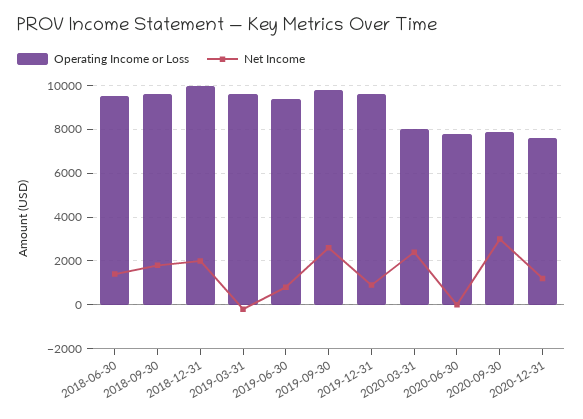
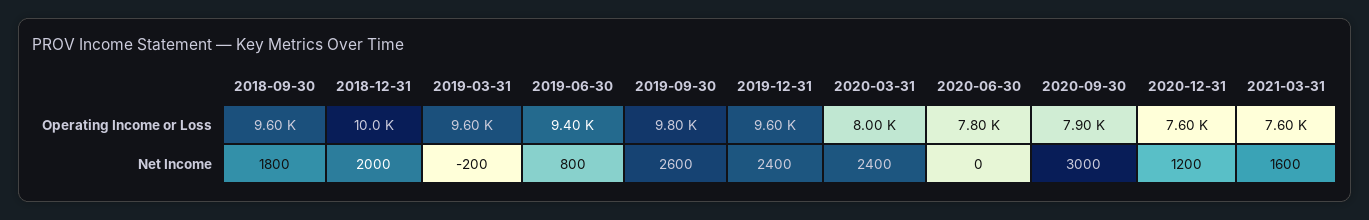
Operating Income or Loss, 2018-06-30: 9500 -> none
Net Income, 2018-06-30: 1500 -> none
Net Income, 2019-12-31: 1000 -> 2400
Operating Income or Loss, 2021-03-31: none -> 7600
Net Income, 2021-03-31: none -> 1600

